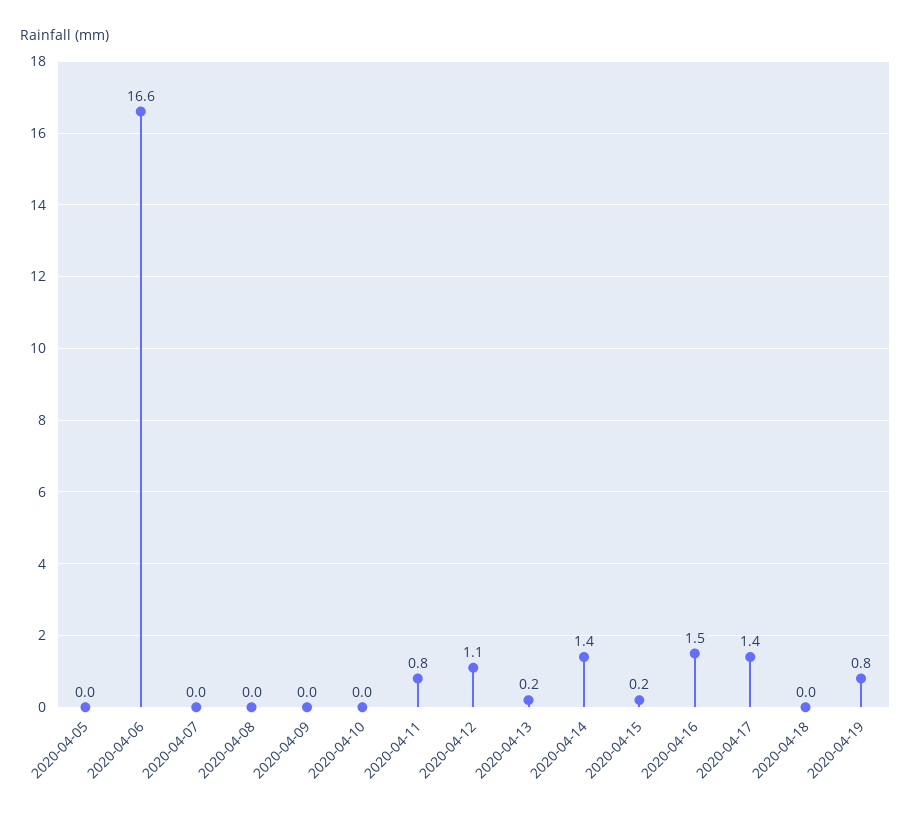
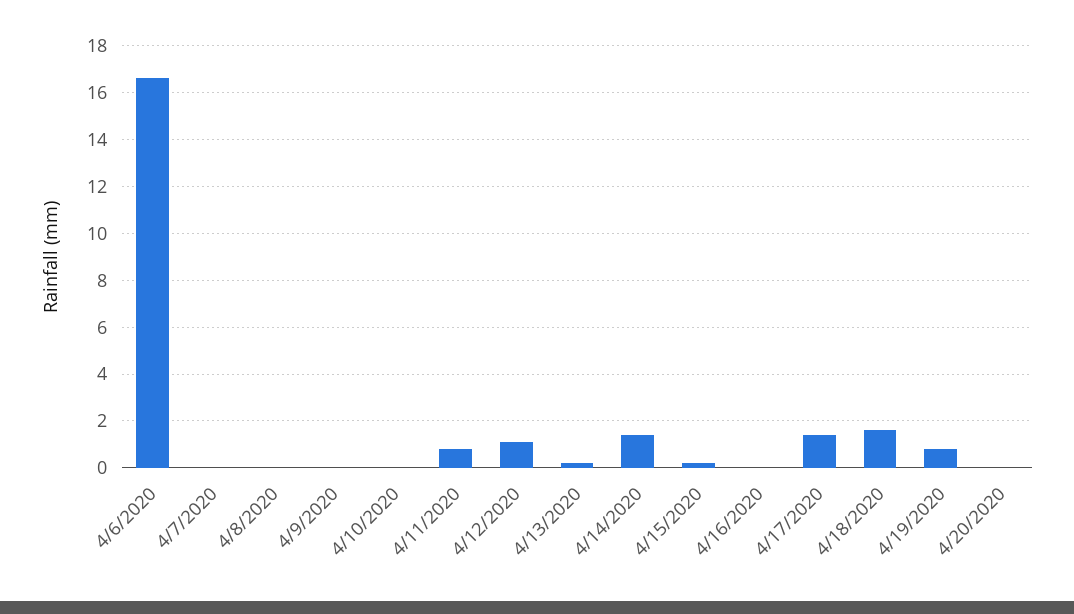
2020-04-05: 0 -> none
2020-04-16: 1.5 -> 0
2020-04-18: 0 -> 1.5
4/20/2020: none -> 0

